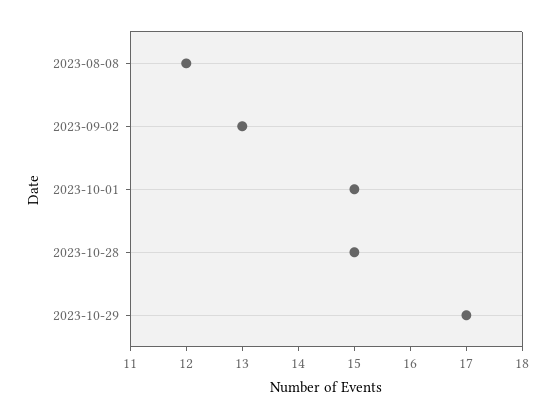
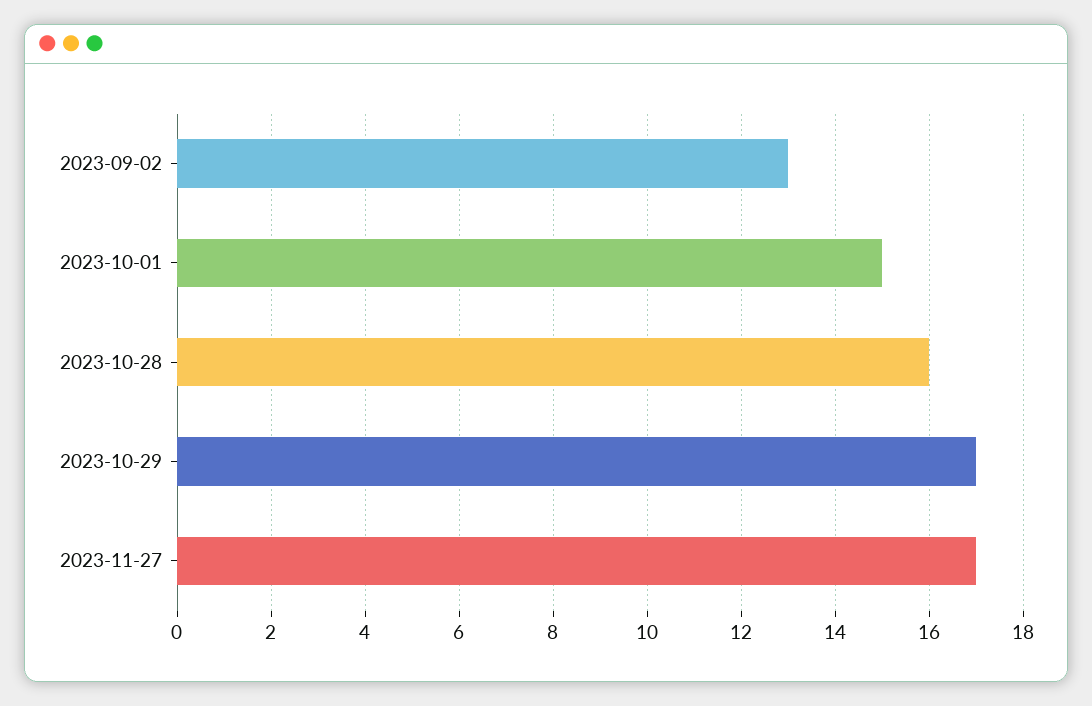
2023-08-08: 12 -> none
2023-10-28: 15 -> 16
2023-11-27: none -> 17

